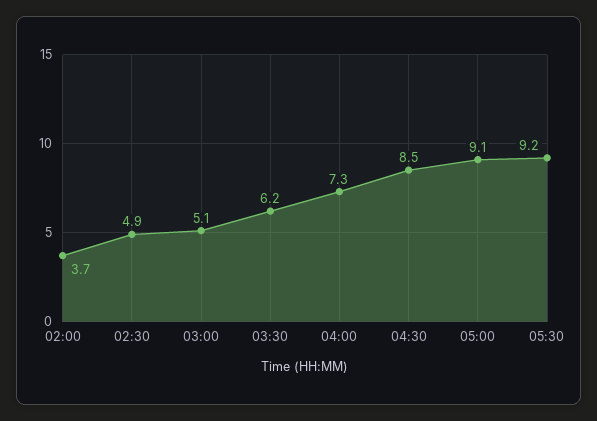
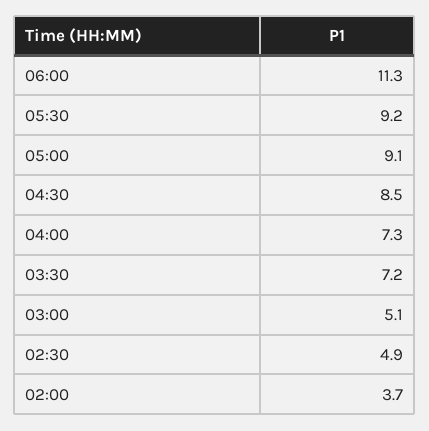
03:30: 6.2 -> 7.2
06:00: none -> 11.3

